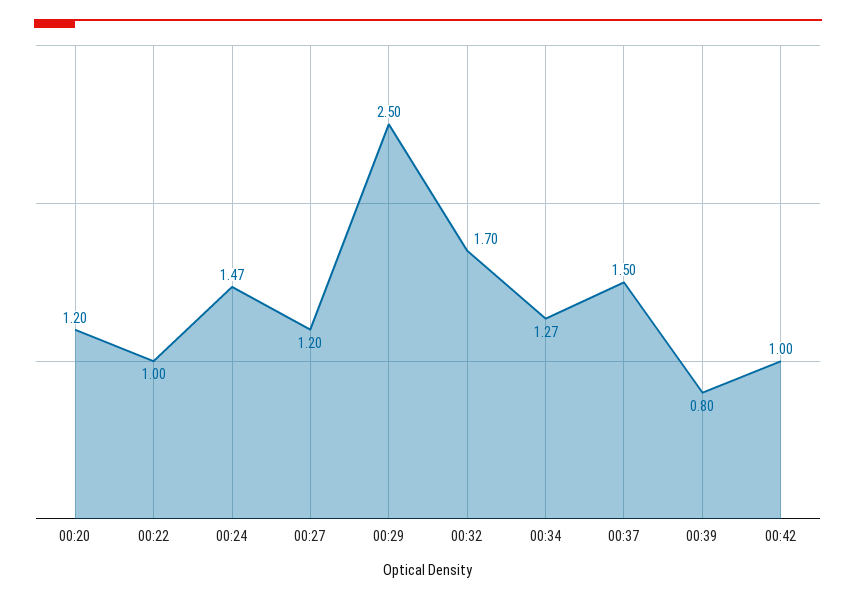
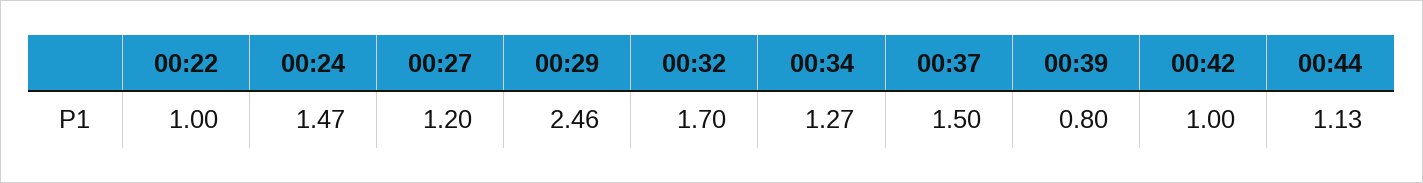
00:20: 1.2 -> none
00:29: 2.5 -> 2.46
00:44: none -> 1.13

